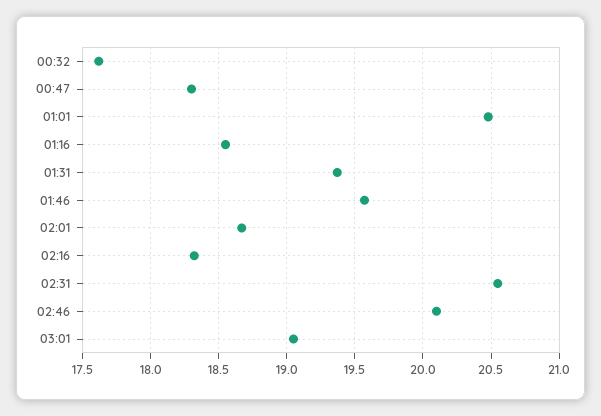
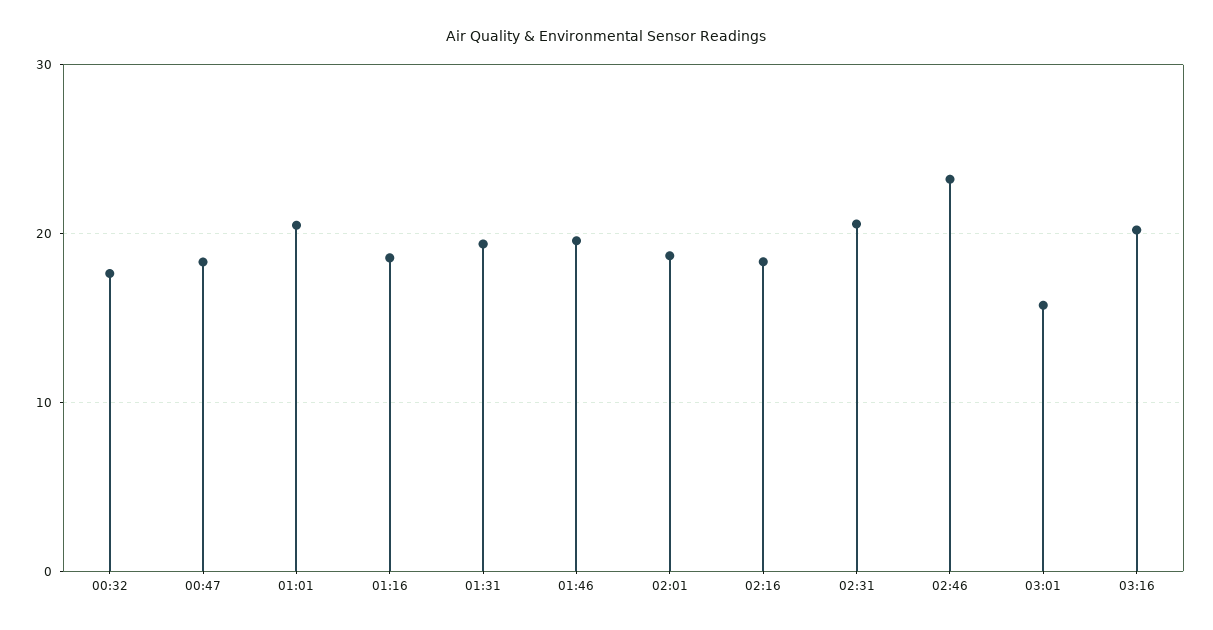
02:46: 20.1 -> 23
03:01: 19.05 -> 16
03:16: none -> 20

